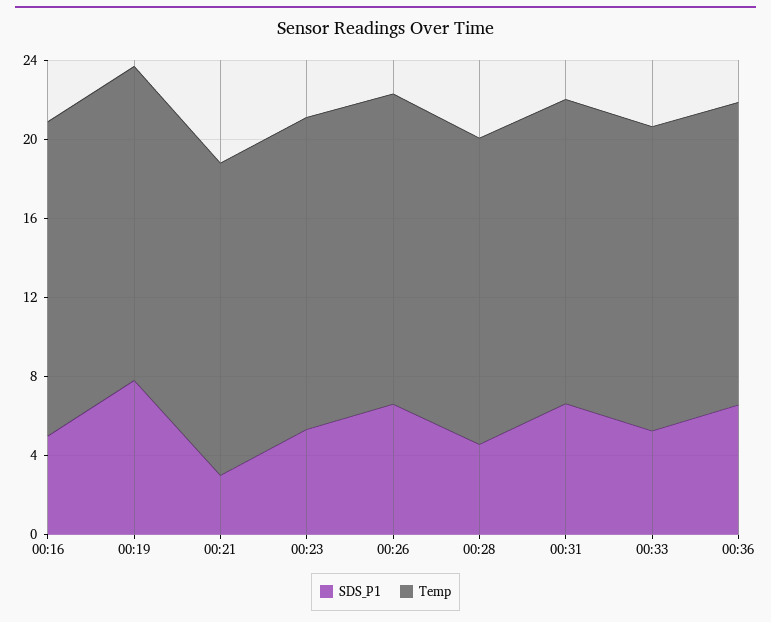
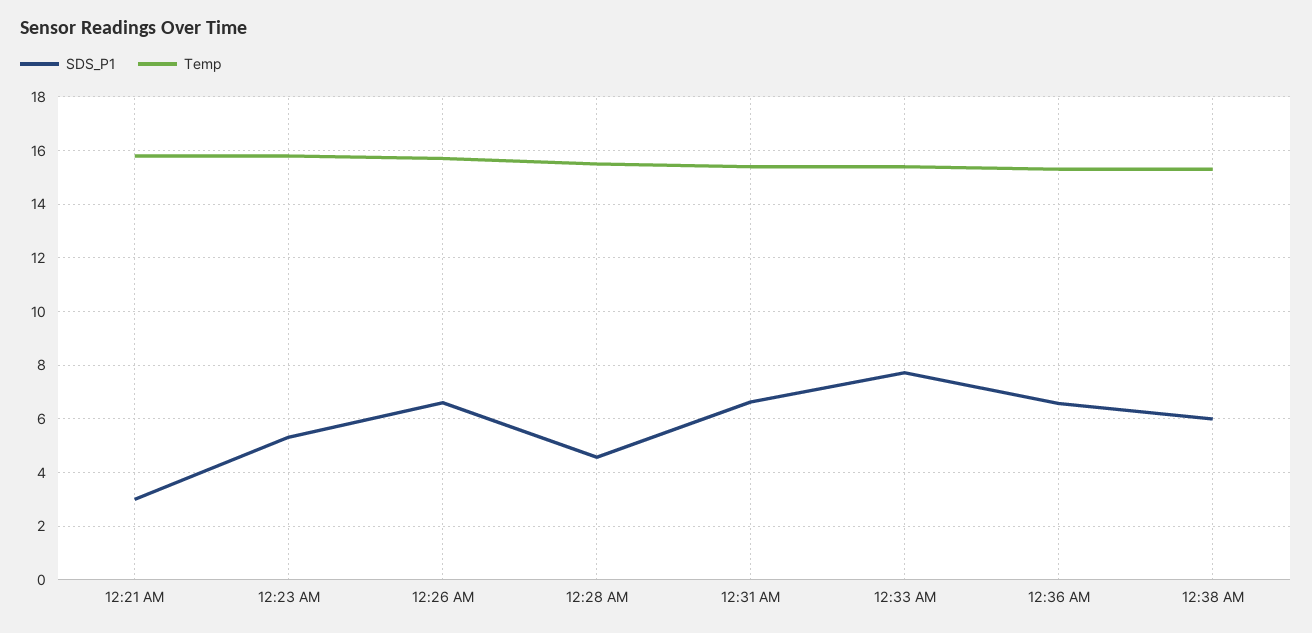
SDS_P1, 00:16: 5 -> none
Temp, 00:16: 16 -> none
SDS_P1, 00:19: 8 -> none
Temp, 00:19: 16 -> none
SDS_P1, 00:33: 5 -> 7.75
SDS_P1, 12:38 AM: none -> 6
Temp, 12:38 AM: none -> 15.25

